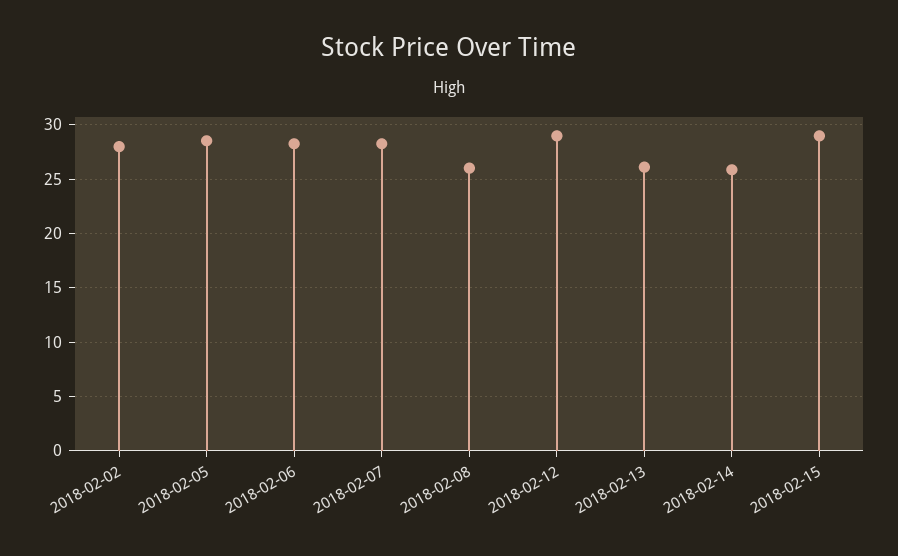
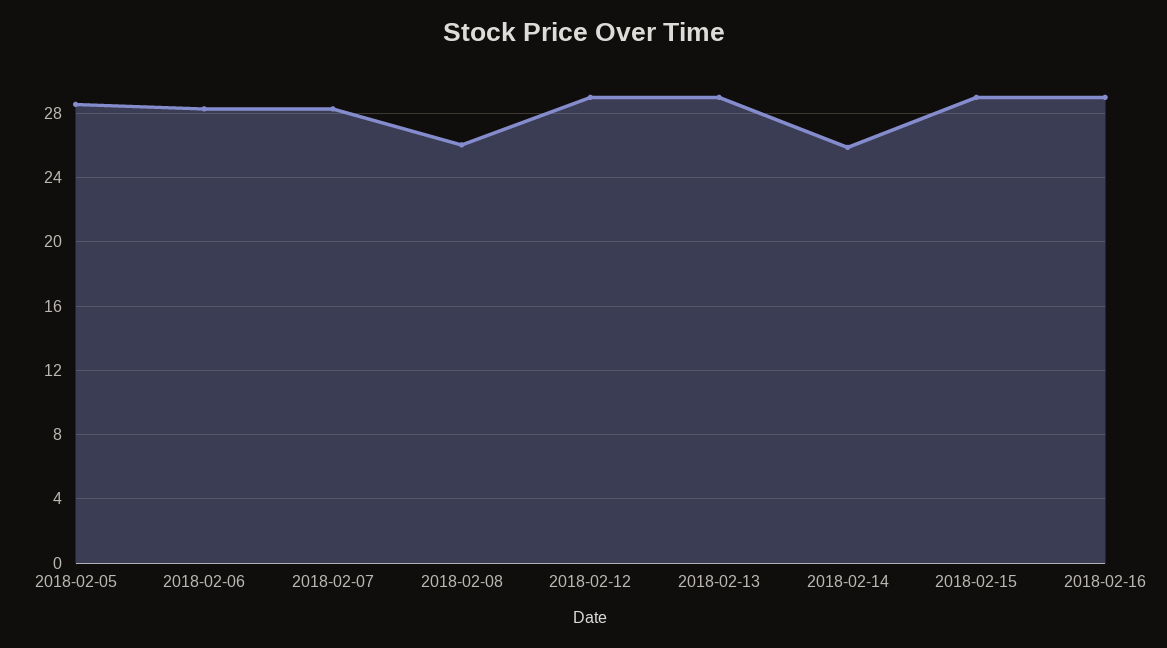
2018-02-02: 28 -> none
2018-02-13: 26 -> 29
2018-02-16: none -> 29

